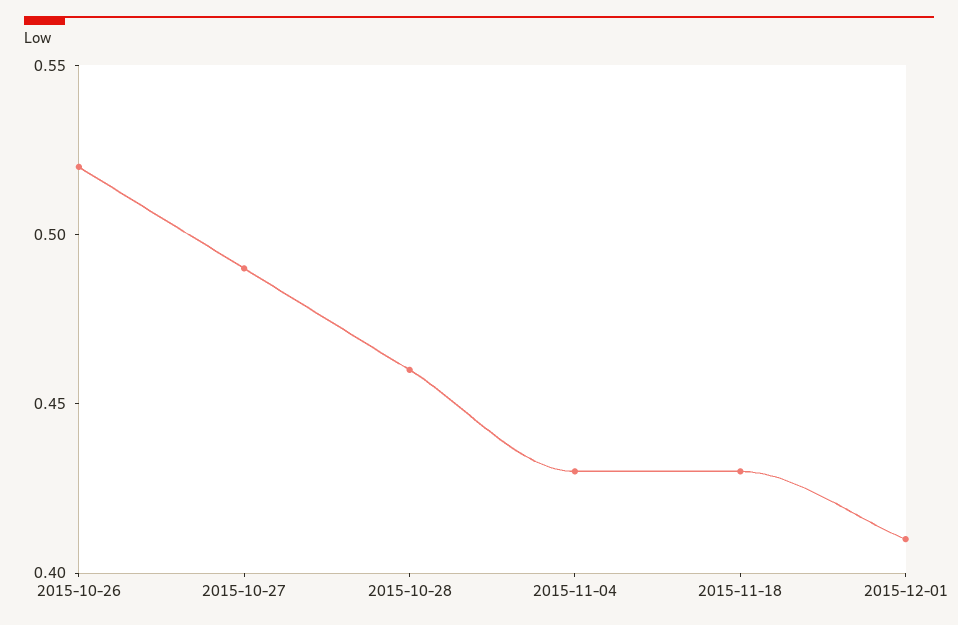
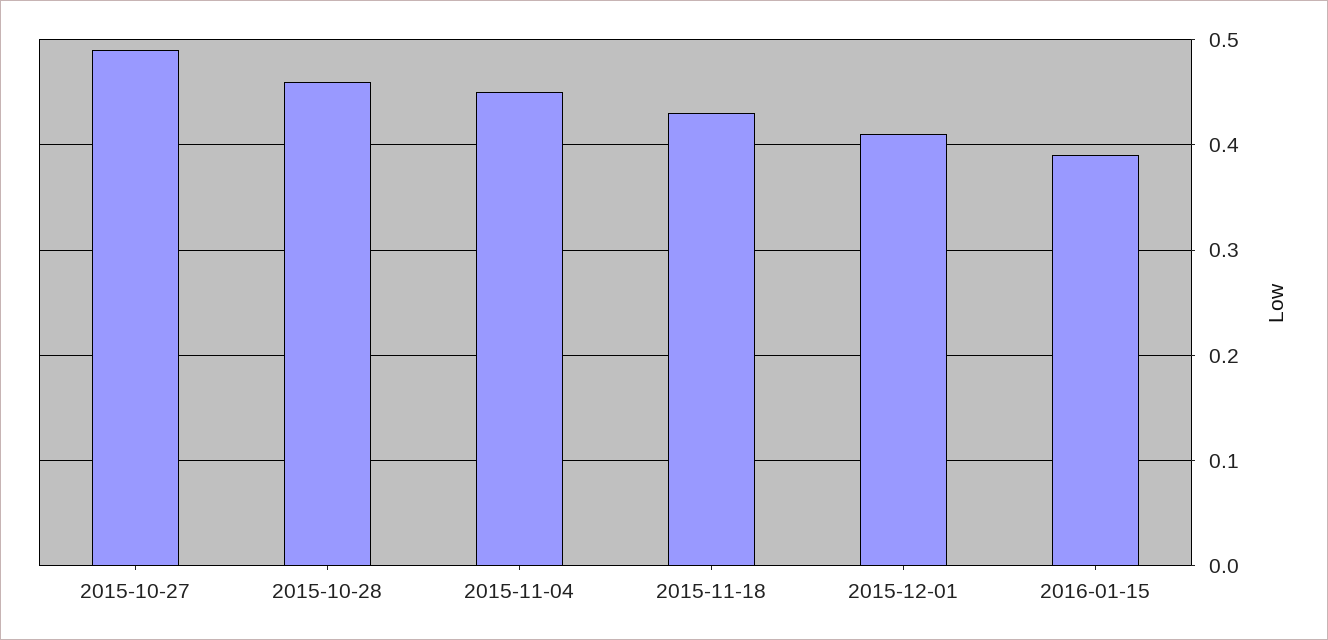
2015-10-26: 0.52 -> none
2015-11-04: 0.43 -> 0.45
2016-01-15: none -> 0.39

